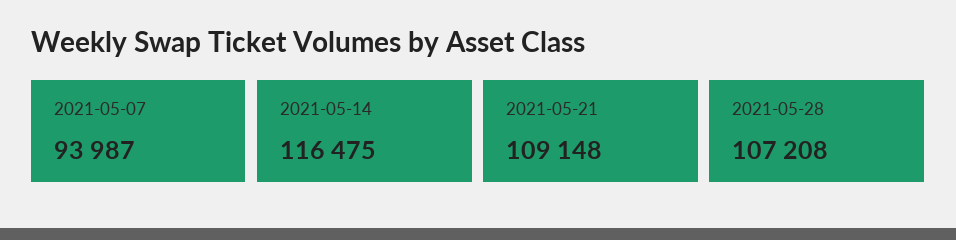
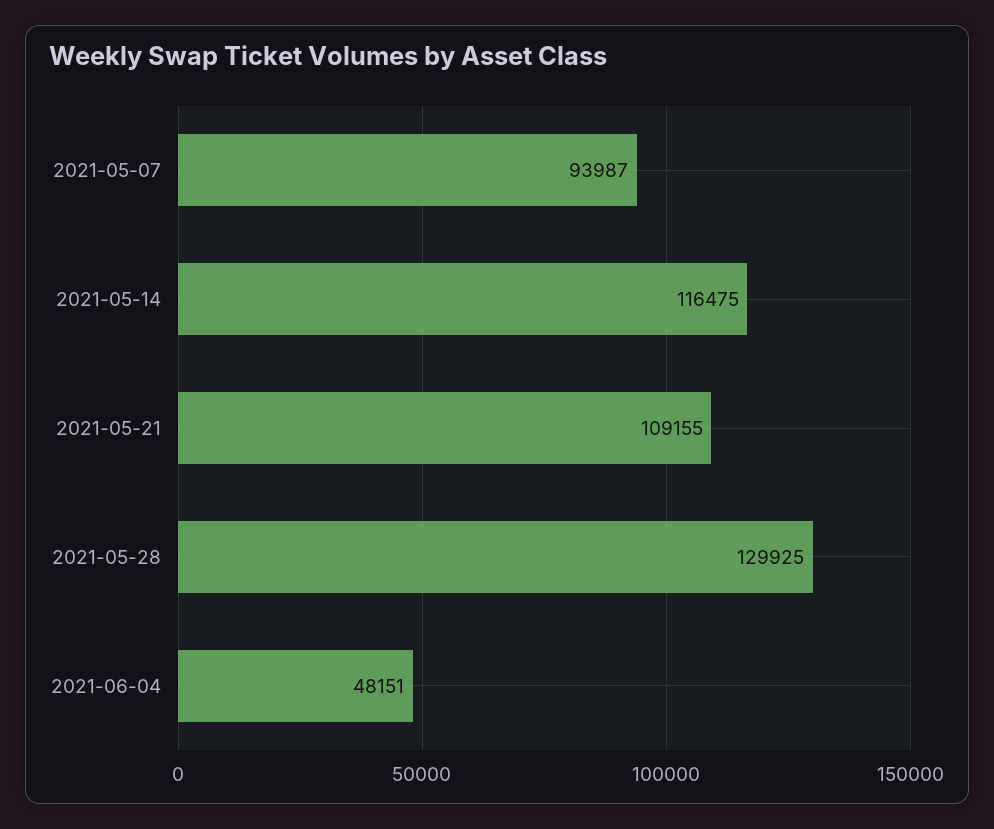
2021-05-21: 109148 -> 109155
2021-05-28: 107208 -> 129925
2021-06-04: none -> 48151

